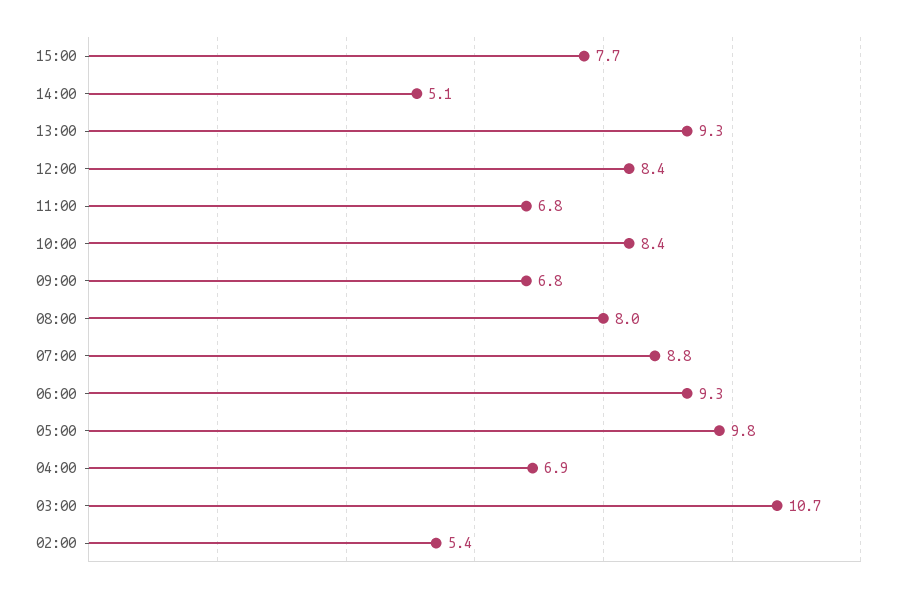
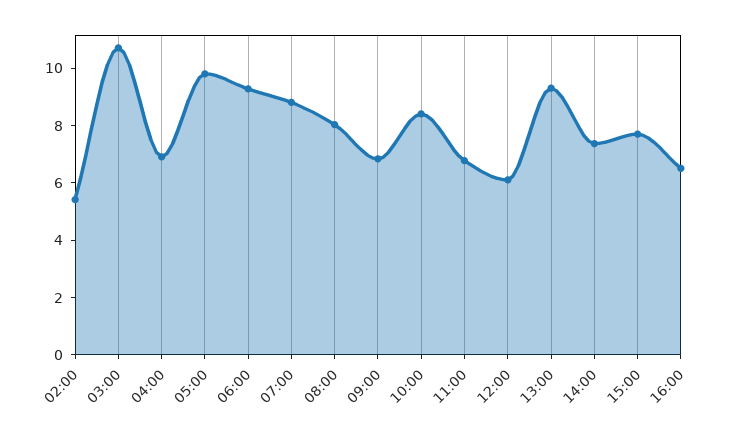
14:00: 5.1 -> 7.5
12:00: 8.4 -> 6
16:00: none -> 6.5

